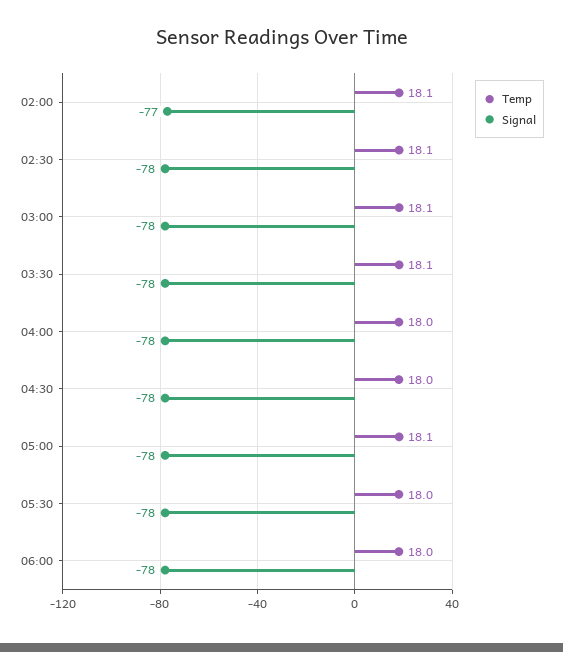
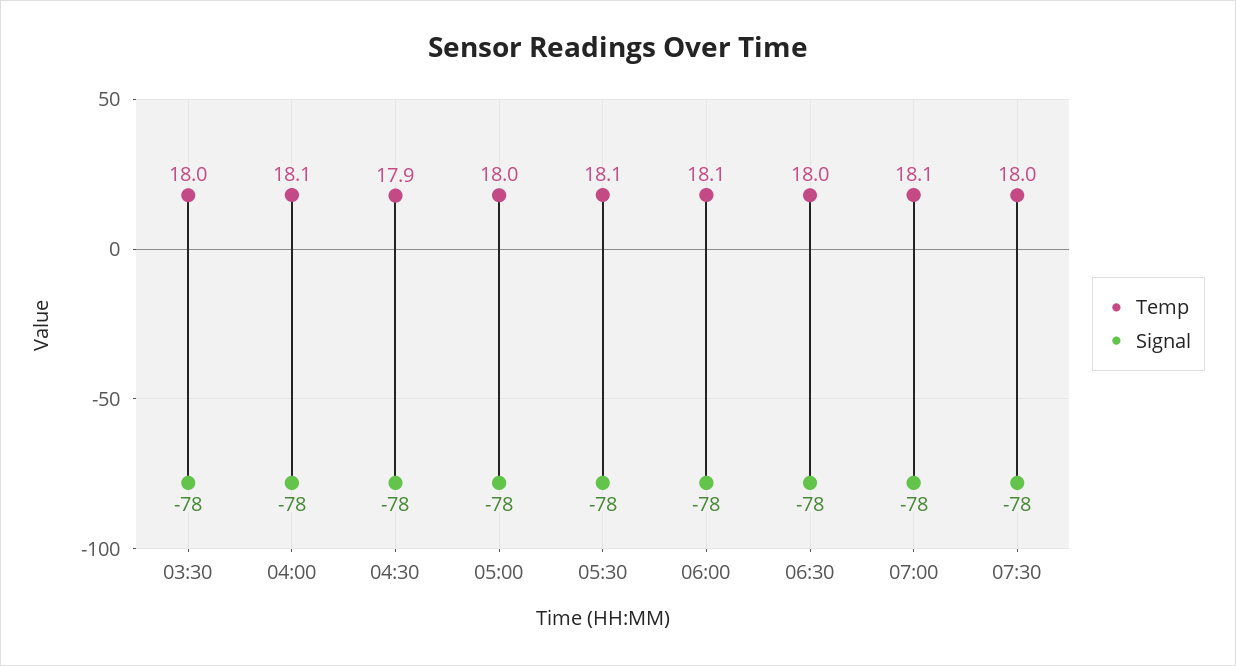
Temp, 02:00: 18.1 -> none
Signal, 02:00: -77 -> none
Temp, 02:30: 18.1 -> none
Signal, 02:30: -78 -> none
Temp, 03:00: 18.1 -> none
Signal, 03:00: -78 -> none
Temp, 03:30: 18.1 -> 18
Temp, 04:00: 18 -> 18.1
Temp, 04:30: 18 -> 17.9
Temp, 05:00: 18.1 -> 18
Temp, 05:30: 18 -> 18.1
Temp, 06:00: 18 -> 18.1
Temp, 06:30: none -> 18
Signal, 06:30: none -> -78
Temp, 07:00: none -> 18.1
Signal, 07:00: none -> -78
Temp, 07:30: none -> 18
Signal, 07:30: none -> -78

